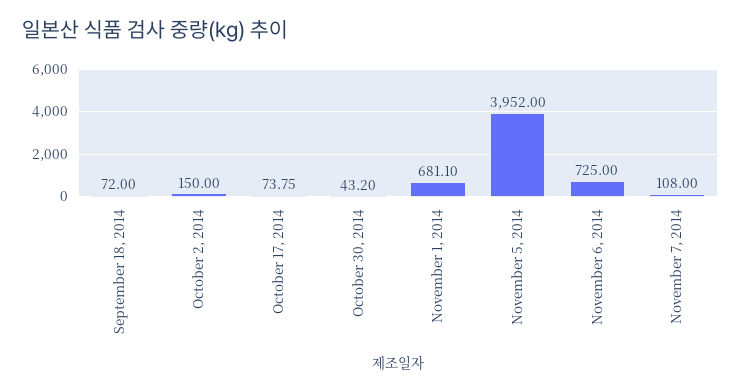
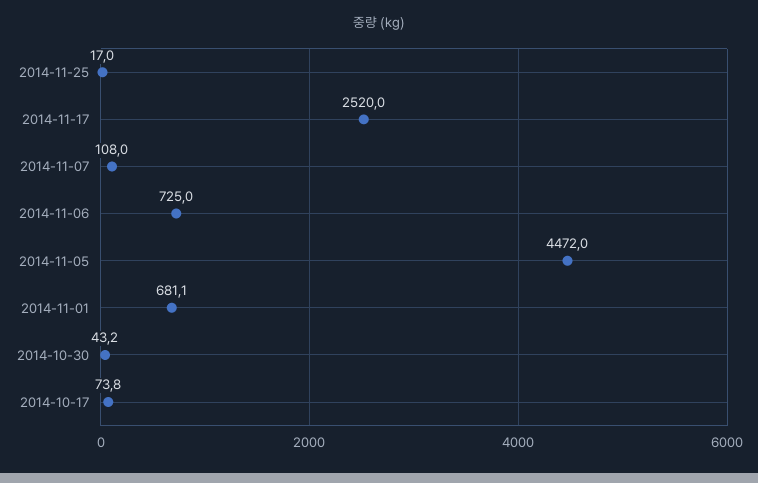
September 18, 2014: 72 -> none
October 2, 2014: 150 -> none
November 5, 2014: 3952 -> 4472
2014-11-25: none -> 17
2014-11-17: none -> 2520

